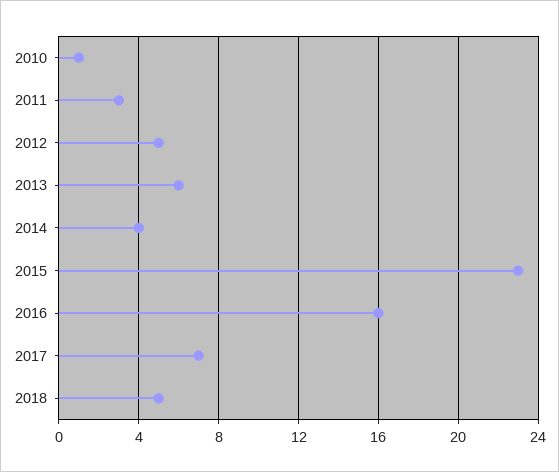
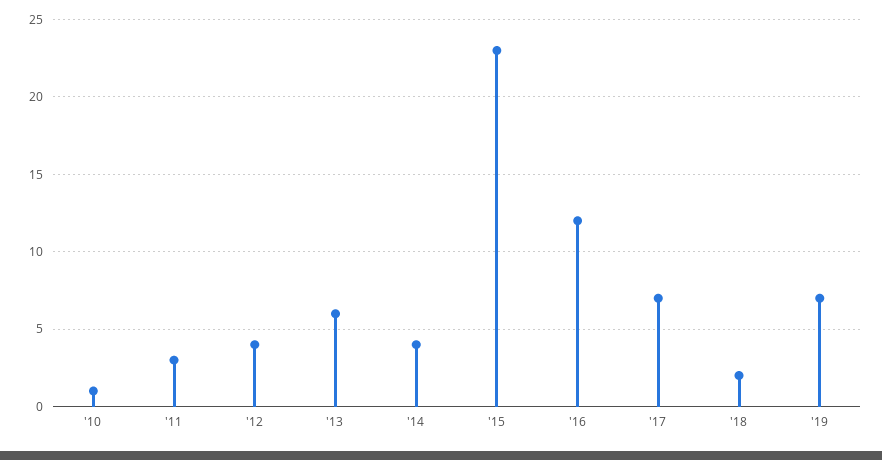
2012: 5 -> 4
2016: 16 -> 12
2018: 5 -> 2
'19: none -> 7

